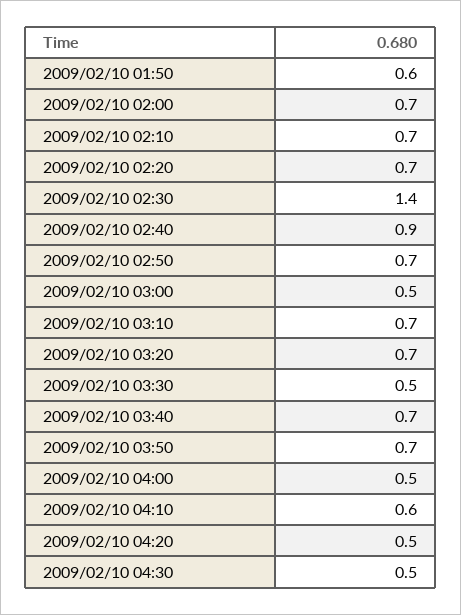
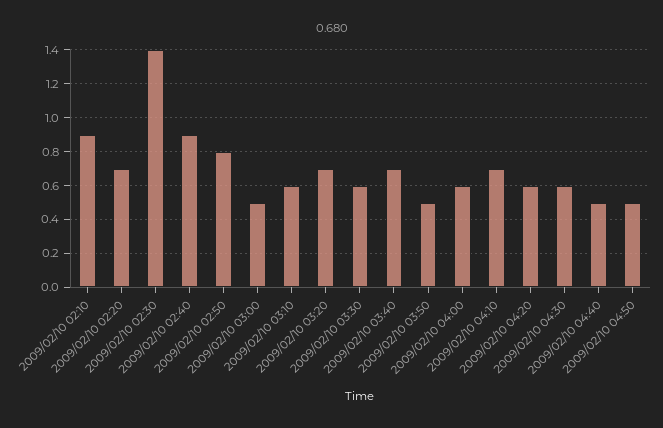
2009/02/10 01:50: 0.6 -> none
2009/02/10 02:00: 0.7 -> none
2009/02/10 02:10: 0.7 -> 0.9
2009/02/10 02:50: 0.7 -> 0.8
2009/02/10 03:10: 0.7 -> 0.6
2009/02/10 03:30: 0.5 -> 0.6
2009/02/10 03:50: 0.7 -> 0.5
2009/02/10 04:00: 0.5 -> 0.6
2009/02/10 04:10: 0.6 -> 0.7
2009/02/10 04:20: 0.5 -> 0.6
2009/02/10 04:30: 0.5 -> 0.6
2009/02/10 04:40: none -> 0.5
2009/02/10 04:50: none -> 0.5

